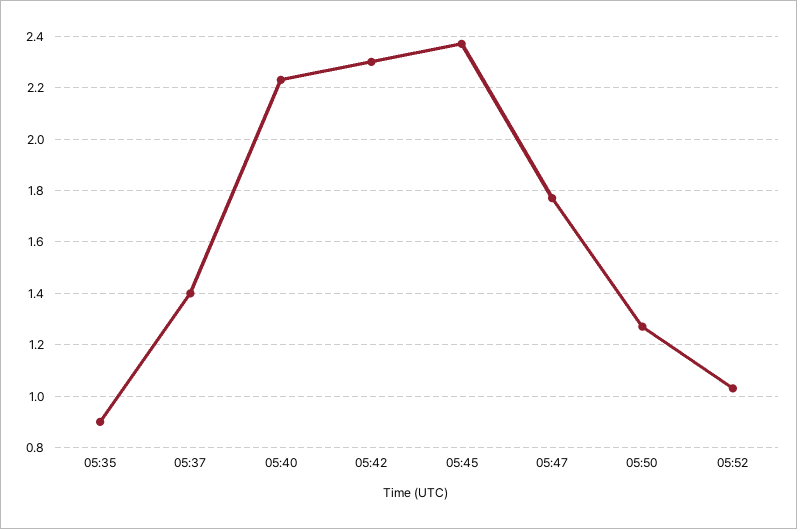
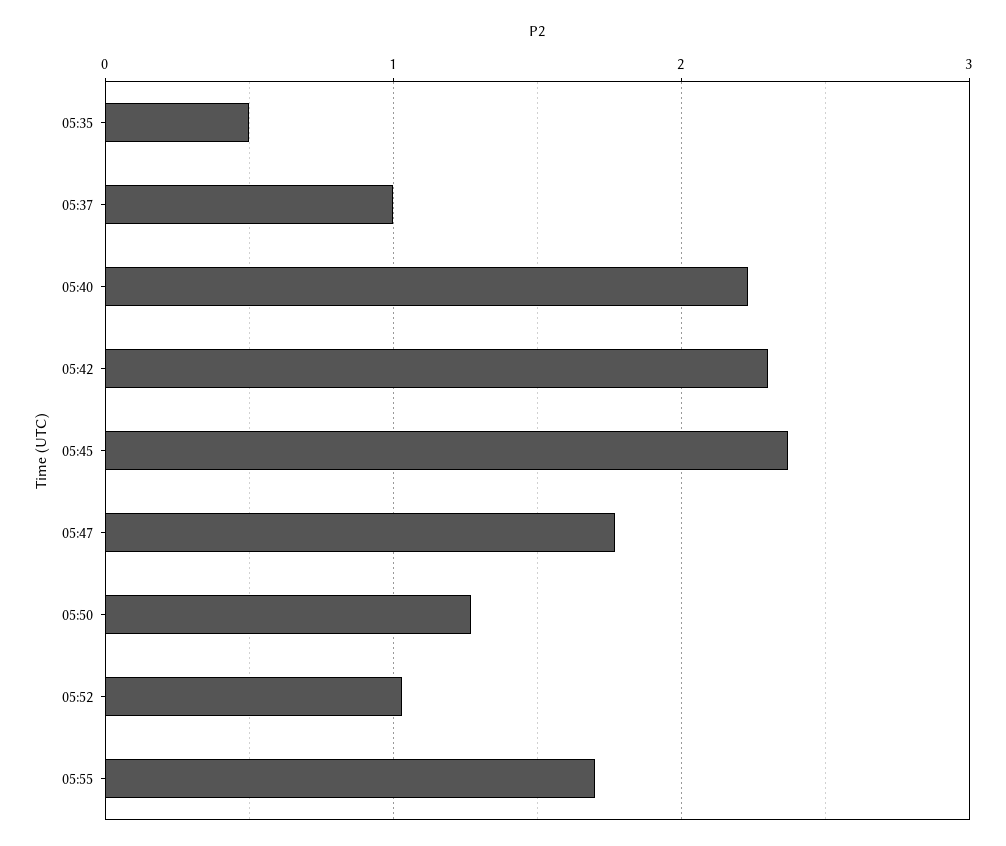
05:35: 0.9 -> 0.5
05:37: 1.4 -> 1
05:55: none -> 1.7

